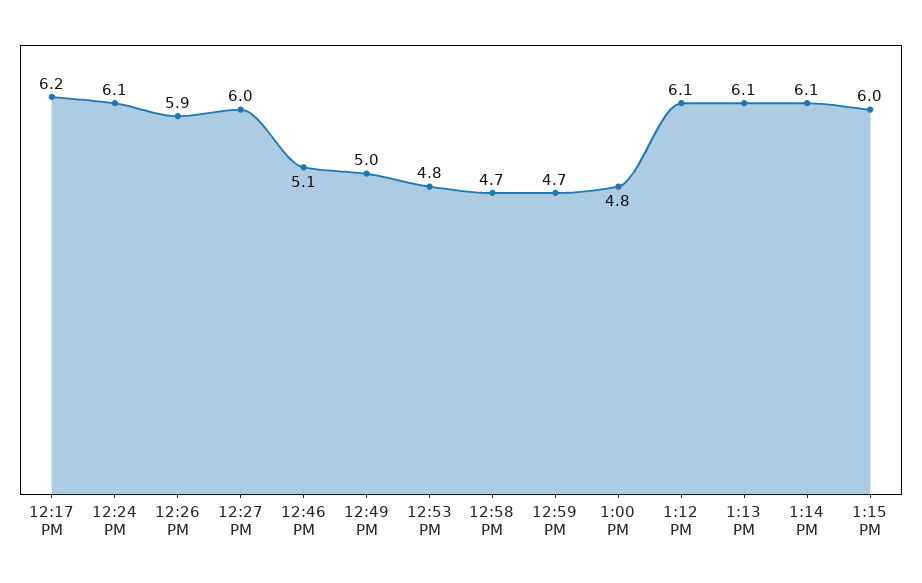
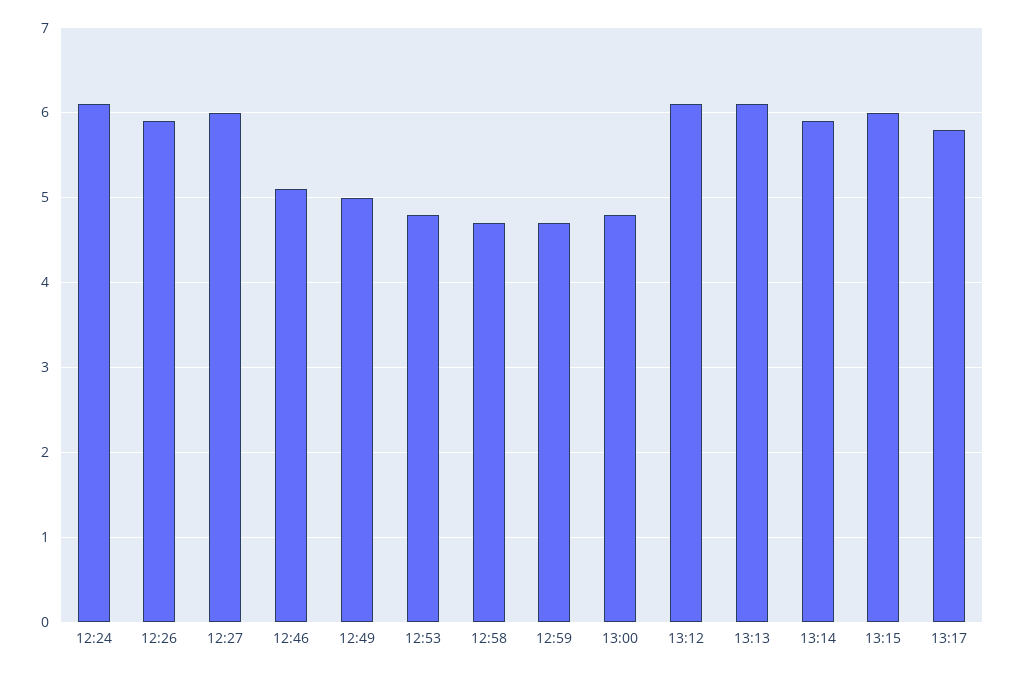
12:17 PM: 6.2 -> none
1:14 PM: 6.1 -> 5.9
13:17: none -> 5.8

